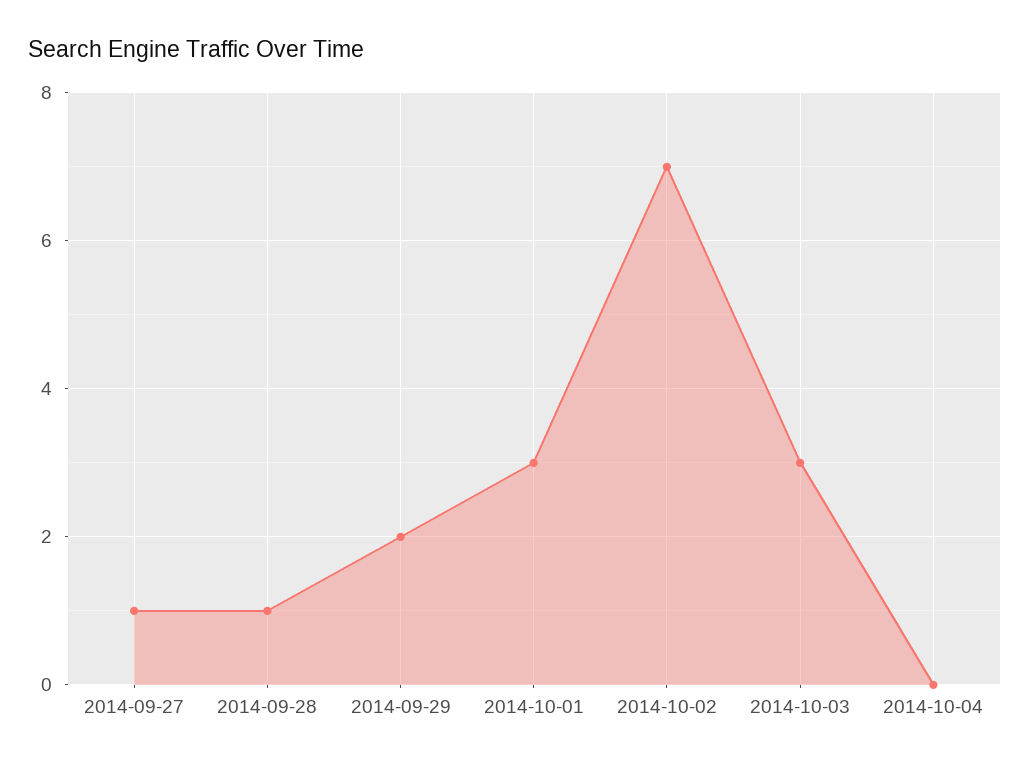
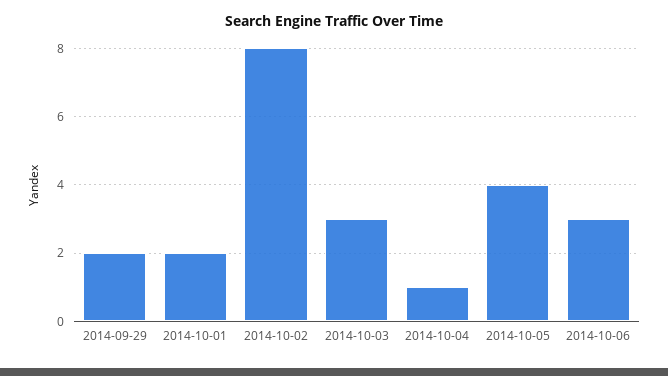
2014-09-27: 1 -> none
2014-09-28: 1 -> none
2014-10-01: 3 -> 2
2014-10-02: 7 -> 8
2014-10-04: 0 -> 1
2014-10-05: none -> 4
2014-10-06: none -> 3

